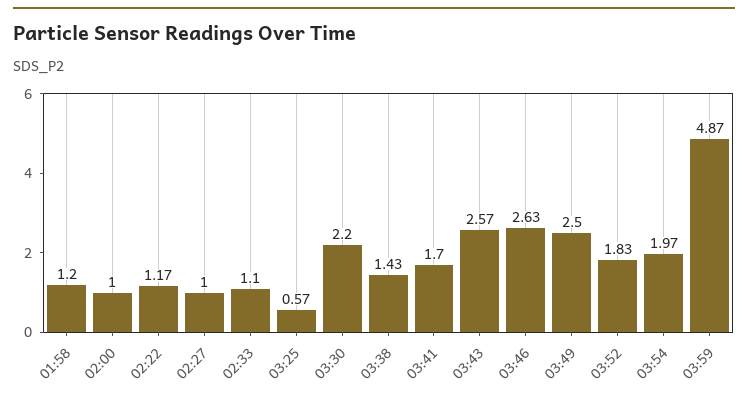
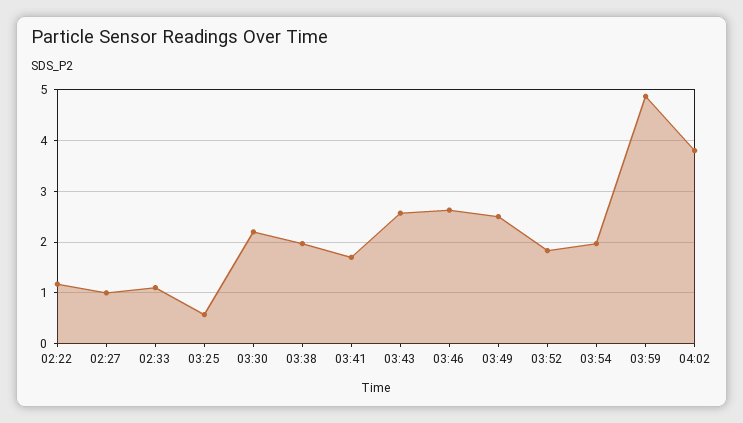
01:58: 1.2 -> none
02:00: 1 -> none
03:38: 1.43 -> 2
04:02: none -> 3.8

